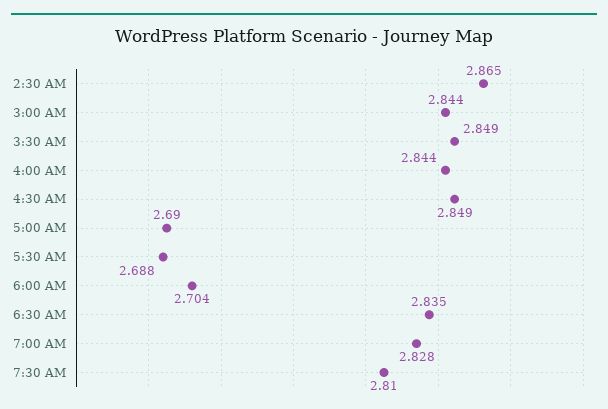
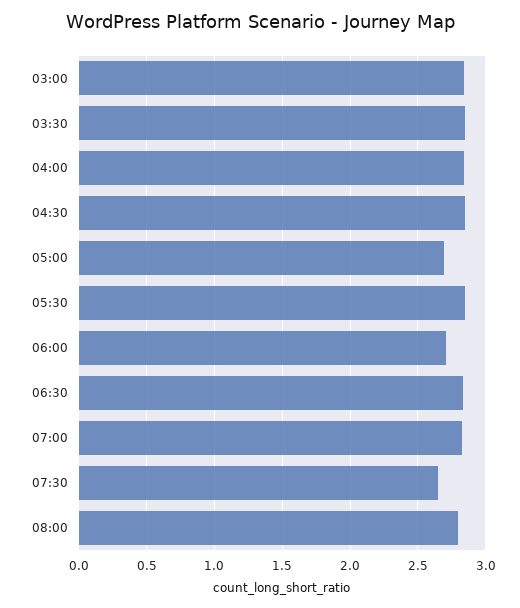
2:30 AM: 2.865 -> none
5:30 AM: 2.688 -> 2.85
7:30 AM: 2.81 -> 2.65
08:00: none -> 2.8

